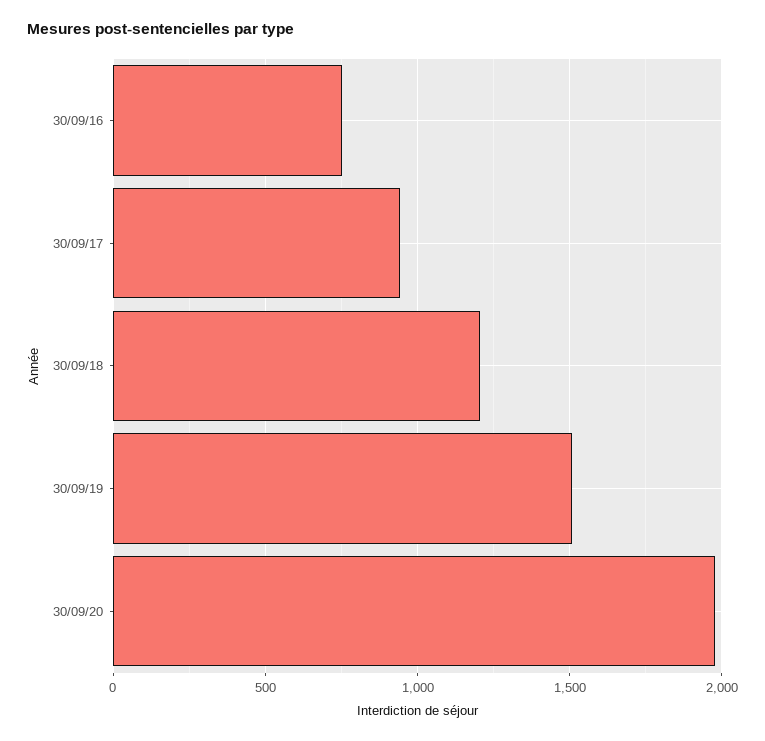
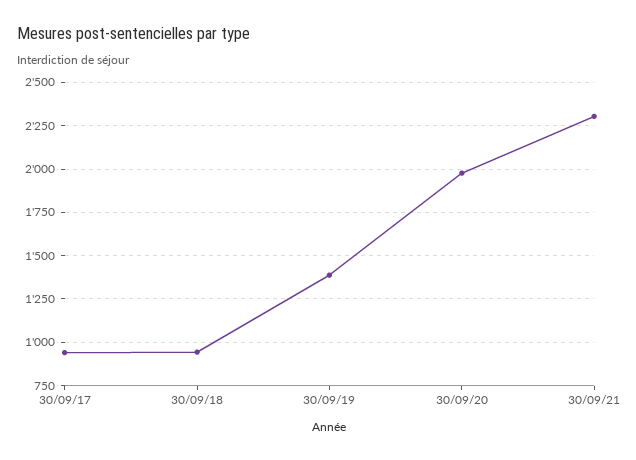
30/09/16: 750 -> none
30/09/18: 1200 -> 950
30/09/19: 1500 -> 1400
30/09/21: none -> 2300

